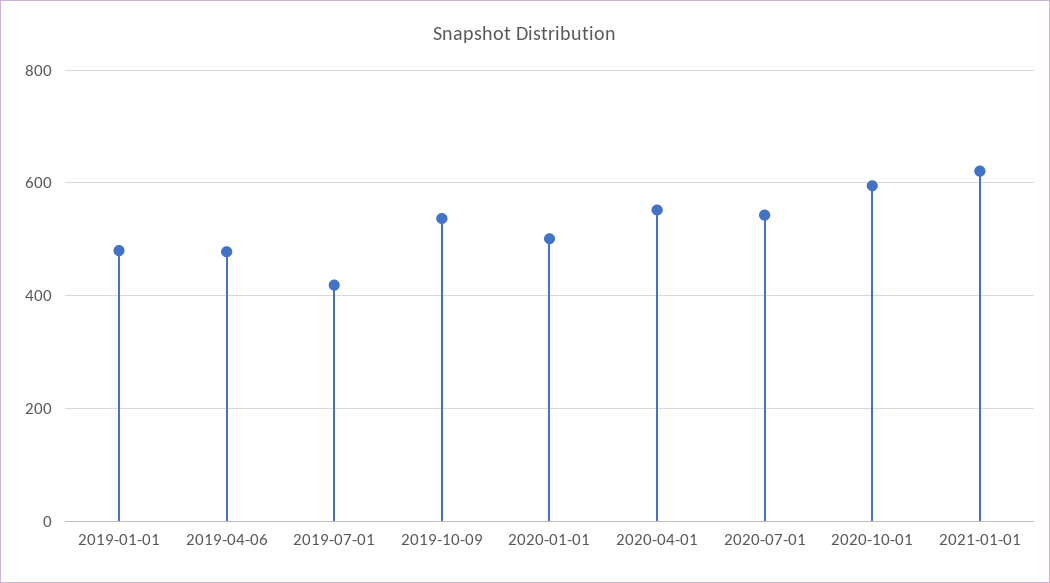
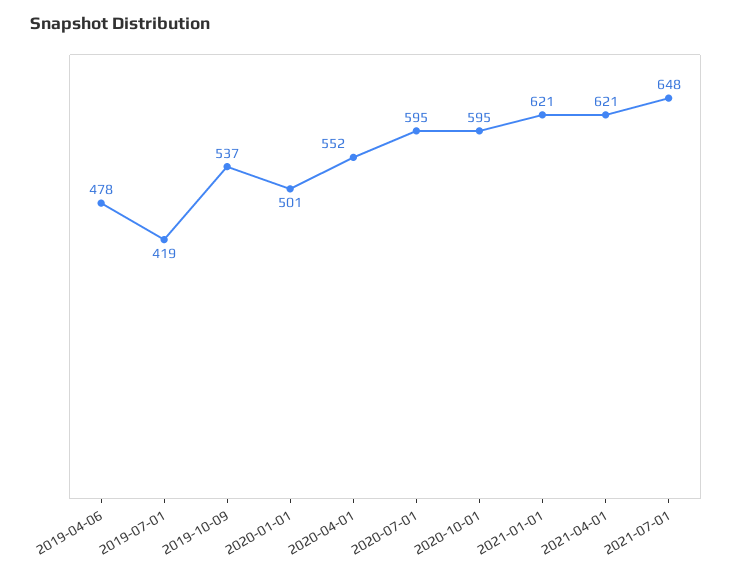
2019-01-01: 480 -> none
2020-07-01: 540 -> 595
2021-04-01: none -> 621
2021-07-01: none -> 648

